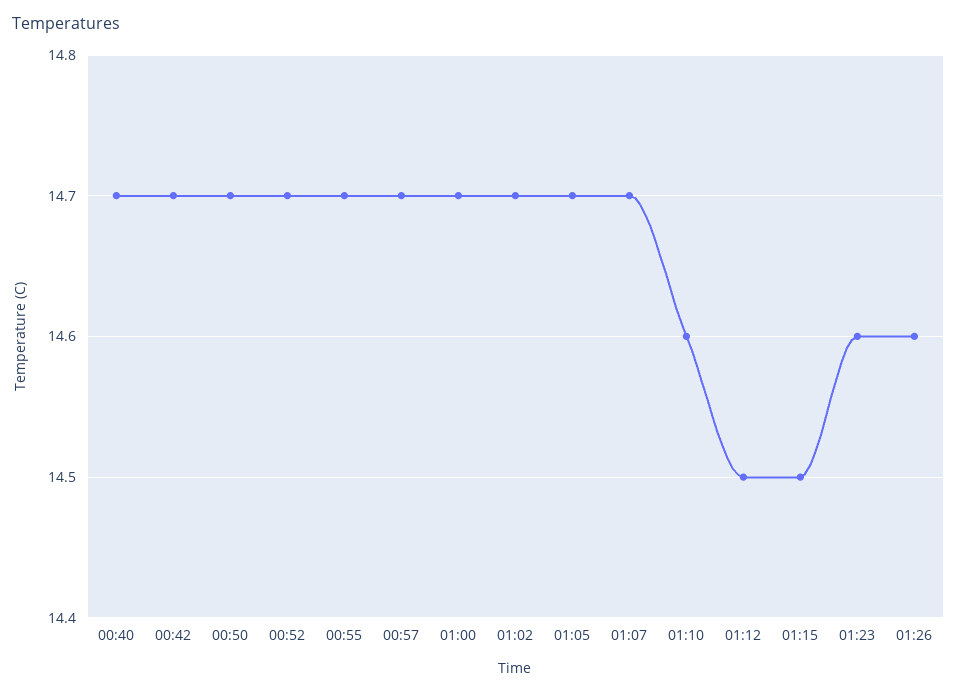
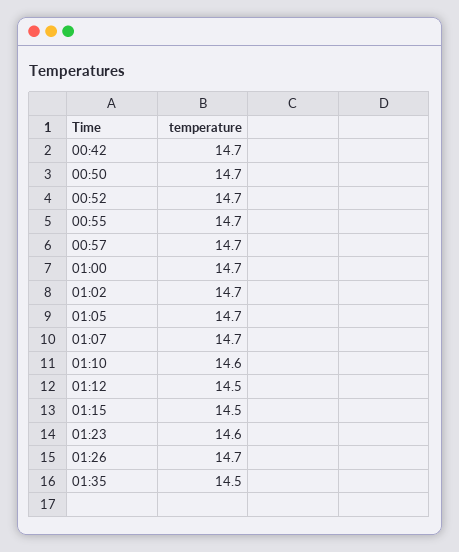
00:40: 14.7 -> none
01:26: 14.6 -> 14.7
01:35: none -> 14.5

